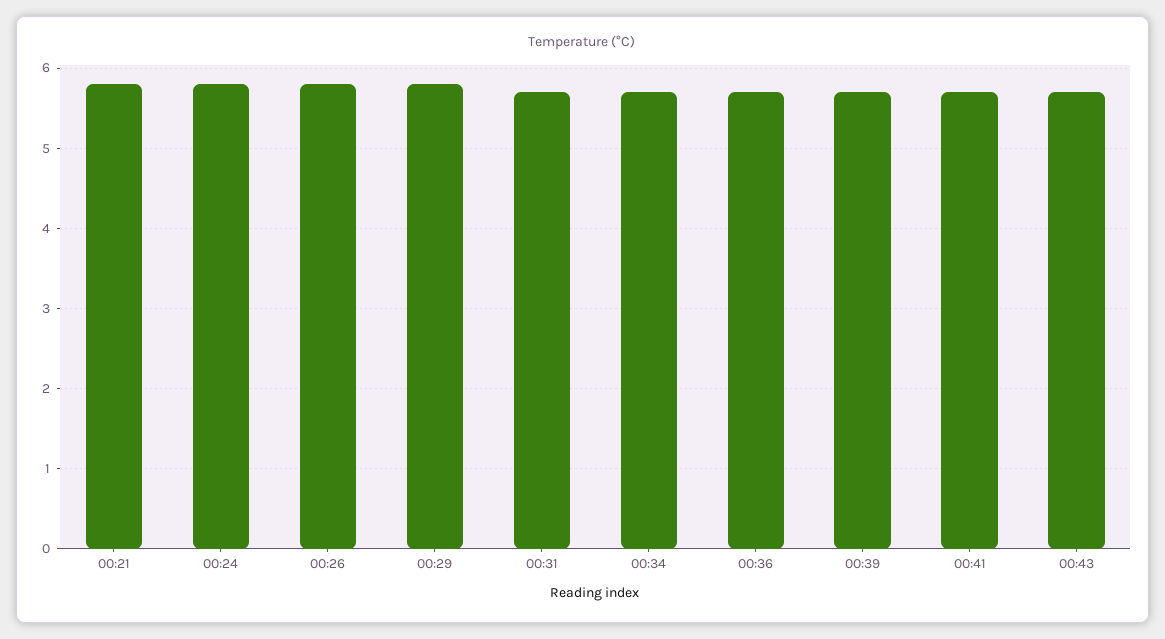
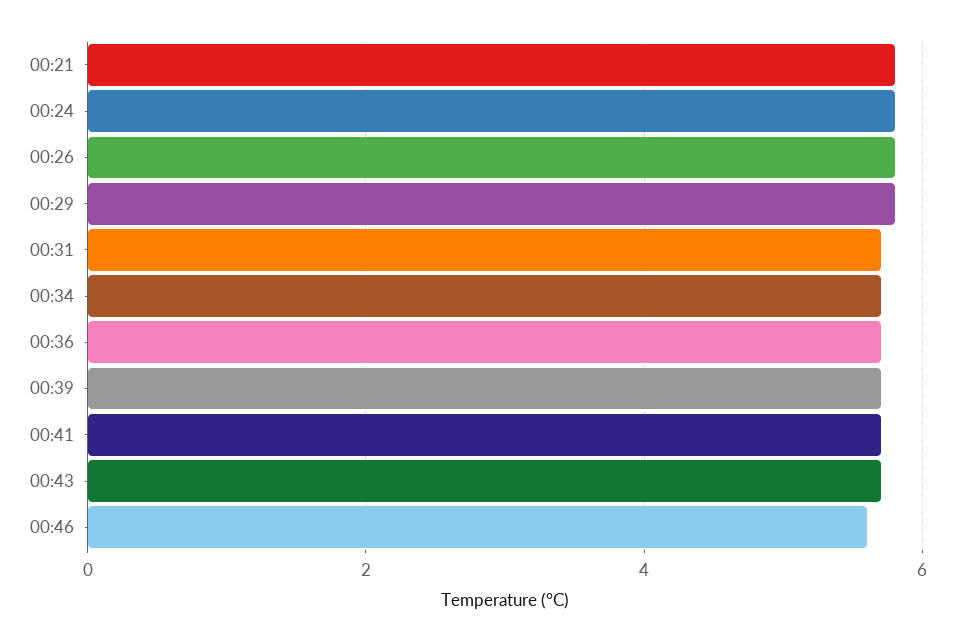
00:46: none -> 5.5

